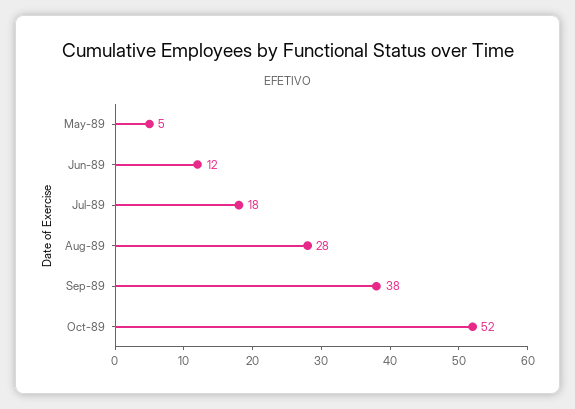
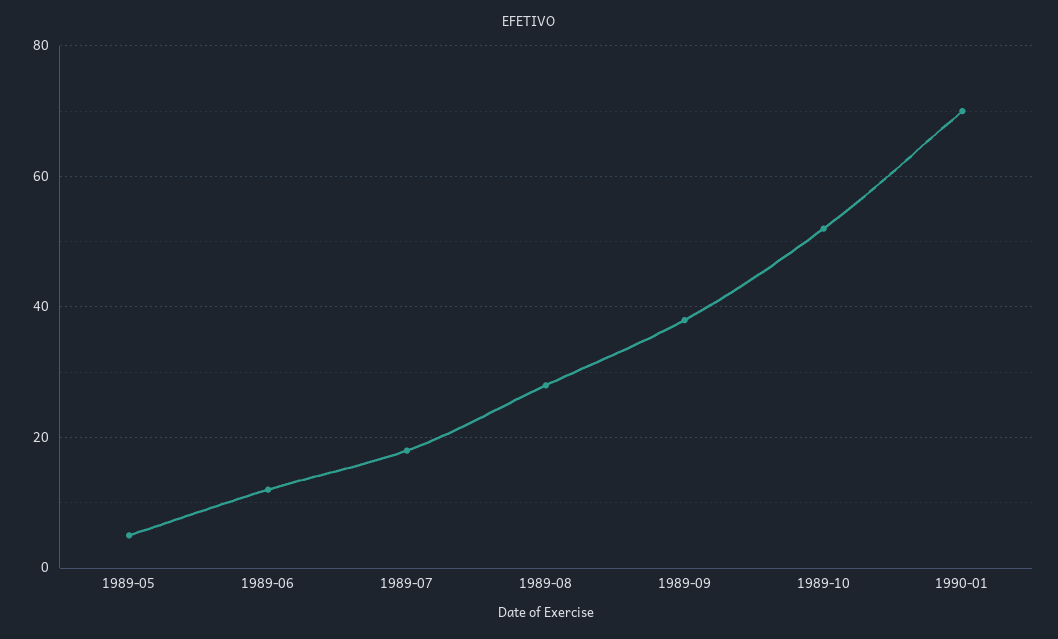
1990-01: none -> 70

